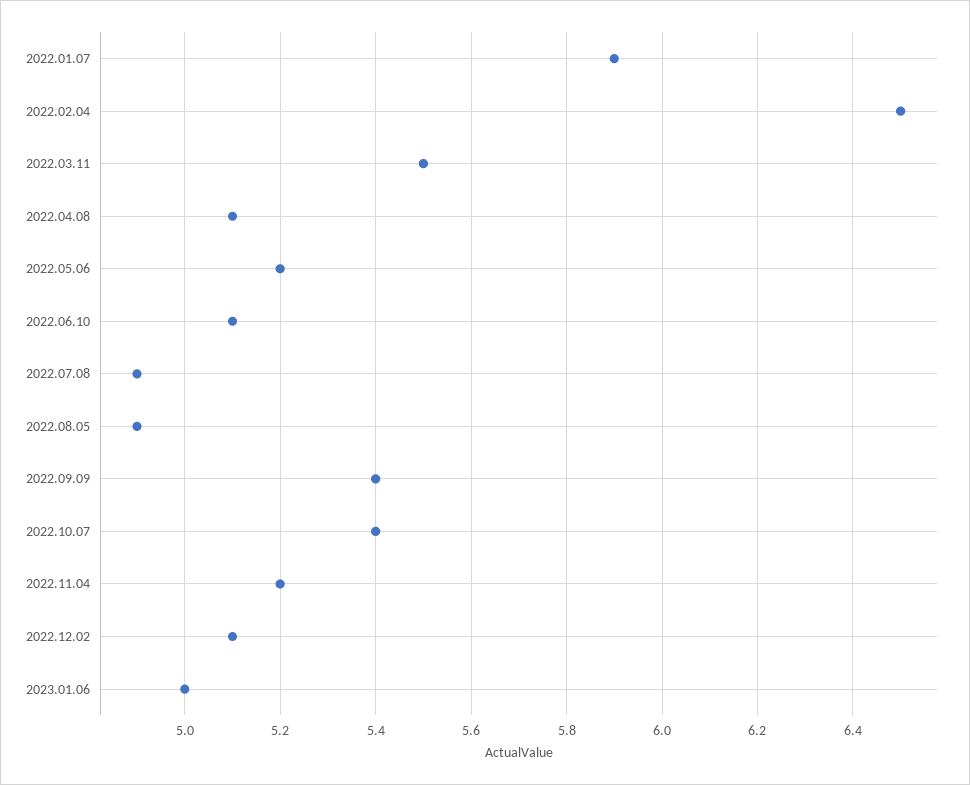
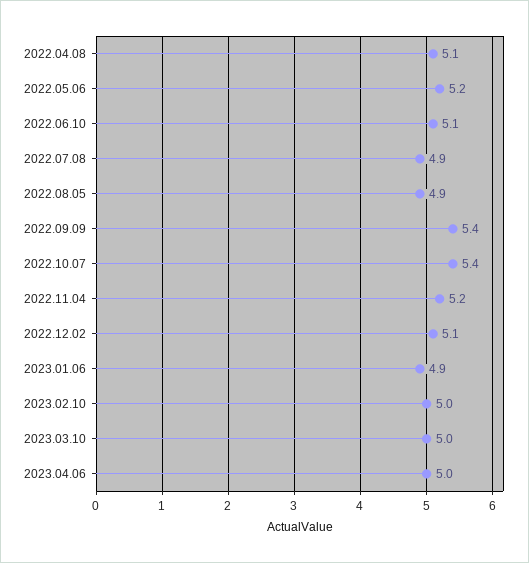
2022.01.07: 5.9 -> none
2022.02.04: 6.5 -> none
2022.03.11: 5.5 -> none
2023.01.06: 5 -> 4.9
2023.02.10: none -> 5
2023.03.10: none -> 5
2023.04.06: none -> 5

